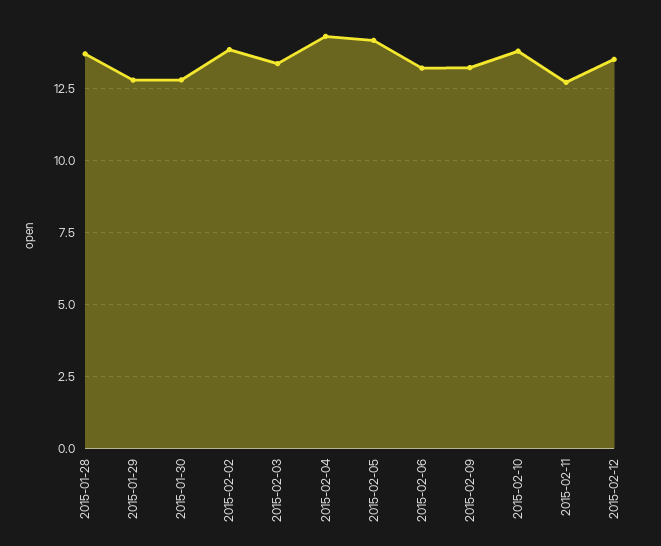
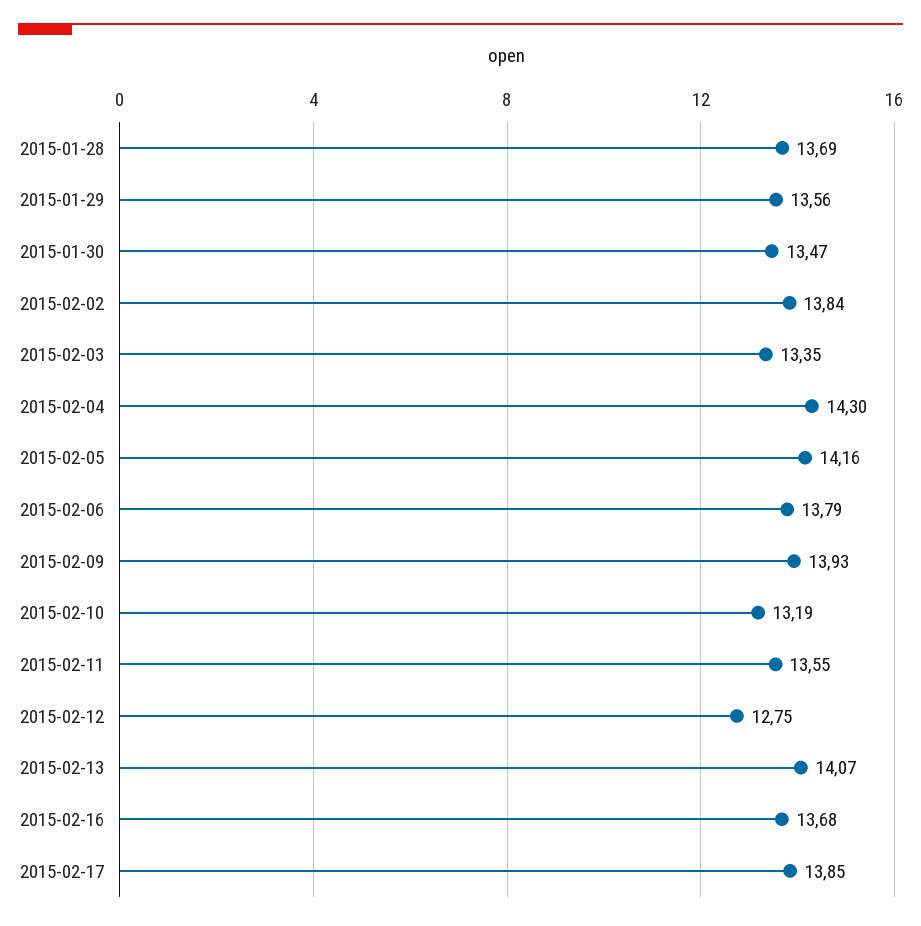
2015-01-29: 12.75 -> 13.56
2015-01-30: 12.75 -> 13.47
2015-02-06: 13.25 -> 13.79
2015-02-09: 13.25 -> 13.93
2015-02-10: 13.75 -> 13.19
2015-02-11: 12.75 -> 13.55
2015-02-12: 13.5 -> 12.75
2015-02-13: none -> 14.07
2015-02-16: none -> 13.68
2015-02-17: none -> 13.85

